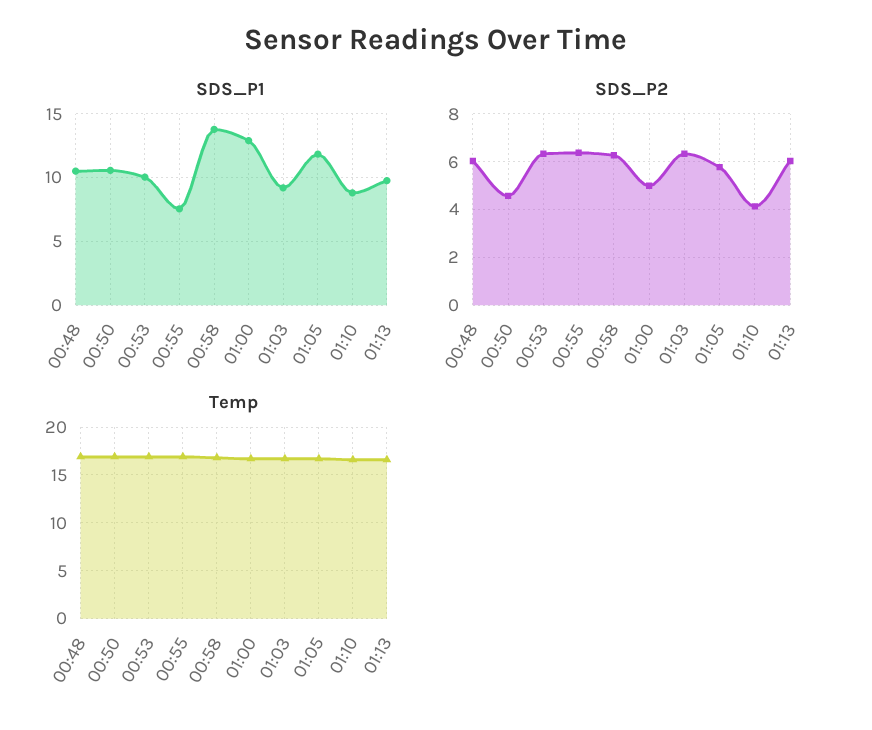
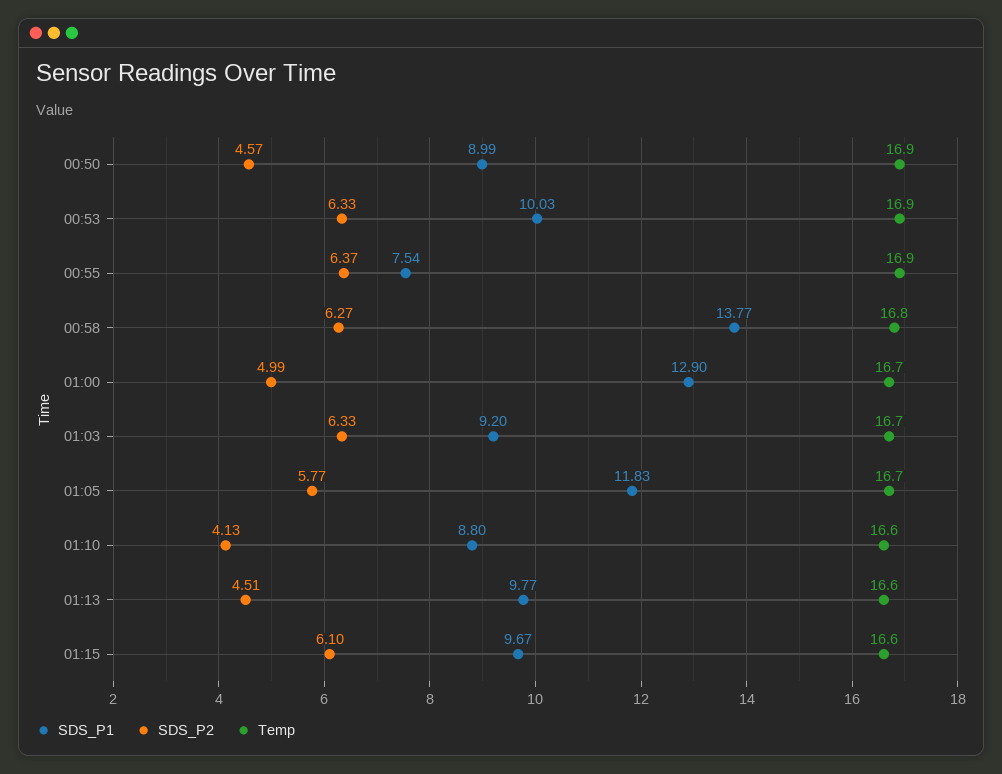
SDS_P1, 00:48: 10.5 -> none
SDS_P1, 00:50: 10.5 -> 8.99
SDS_P2, 00:48: 6 -> none
SDS_P2, 01:13: 6 -> 4.51
Temp, 00:48: 17 -> none
SDS_P1, 01:15: none -> 9.67
SDS_P2, 01:15: none -> 6.1
Temp, 01:15: none -> 16.6

